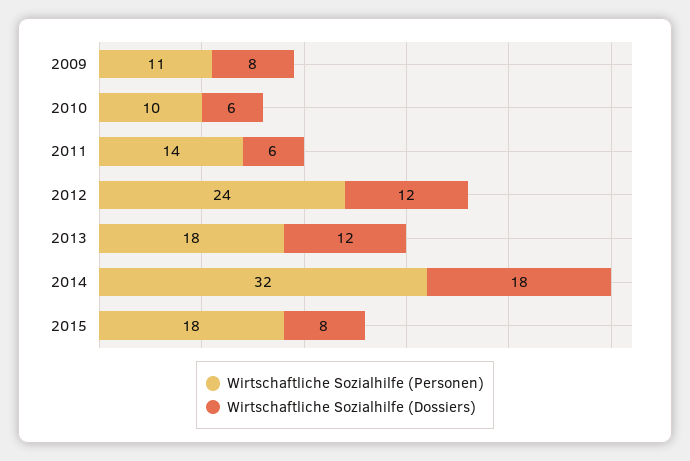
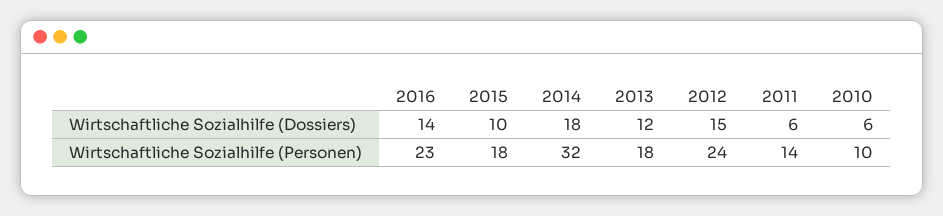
Wirtschaftliche Sozialhilfe (Personen), 2009: 11 -> none
Wirtschaftliche Sozialhilfe (Dossiers), 2009: 8 -> none
Wirtschaftliche Sozialhilfe (Dossiers), 2012: 12 -> 15
Wirtschaftliche Sozialhilfe (Dossiers), 2015: 8 -> 10
Wirtschaftliche Sozialhilfe (Dossiers), 2016: none -> 14
Wirtschaftliche Sozialhilfe (Personen), 2016: none -> 23

